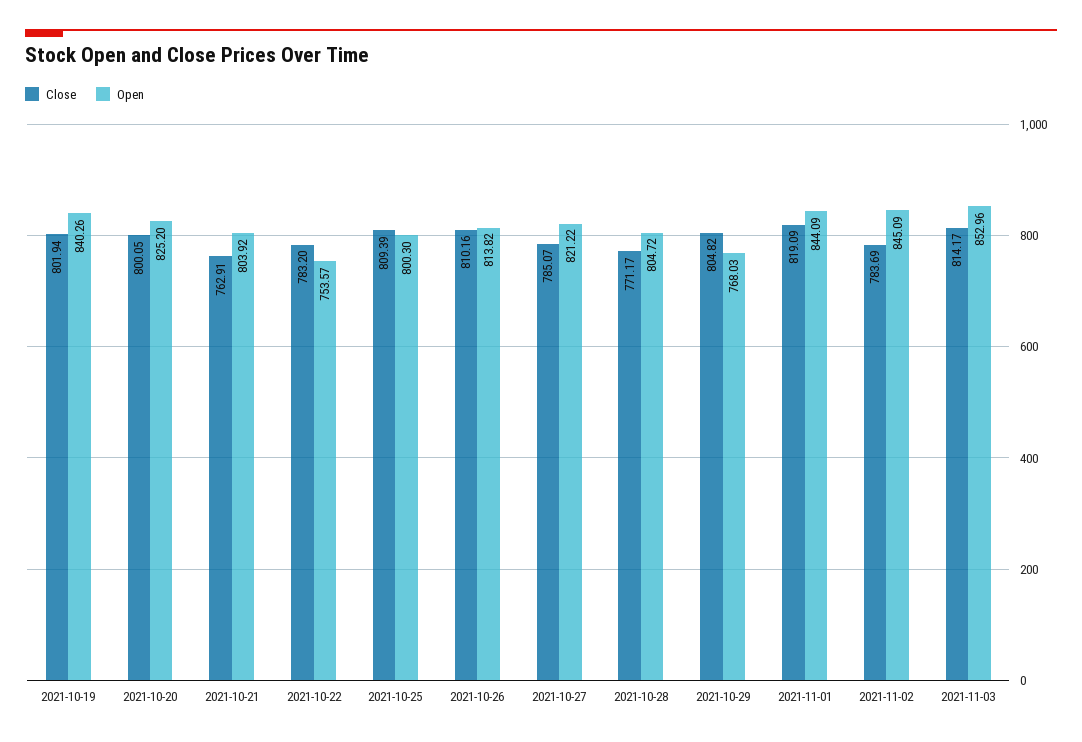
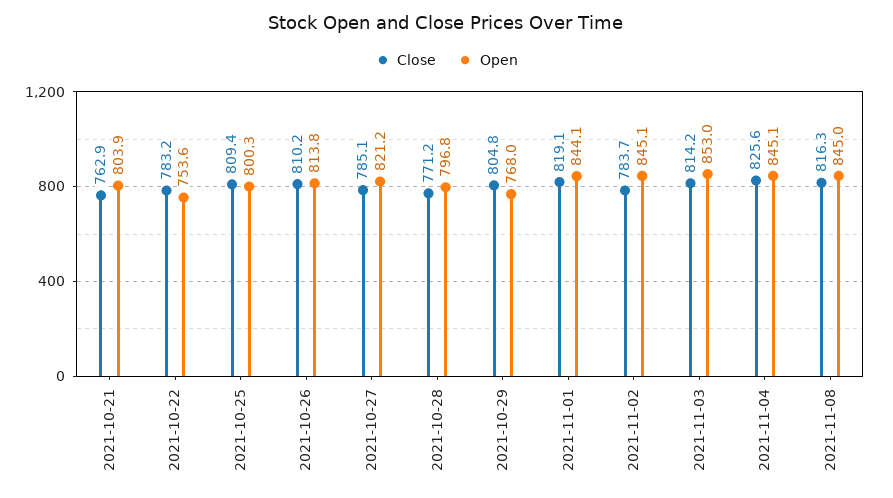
Close, 2021-10-19: 801.94 -> none
Open, 2021-10-19: 840.26 -> none
Close, 2021-10-20: 800.05 -> none
Open, 2021-10-20: 825.2 -> none
Open, 2021-10-28: 804.72 -> 796.8
Close, 2021-11-04: none -> 825.6
Open, 2021-11-04: none -> 845.1
Close, 2021-11-08: none -> 816.3
Open, 2021-11-08: none -> 845

